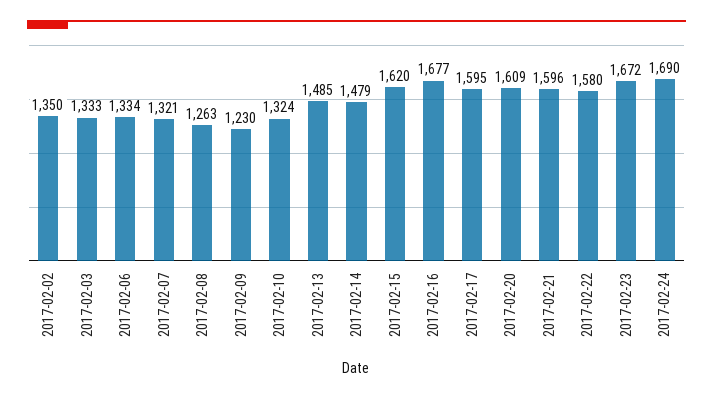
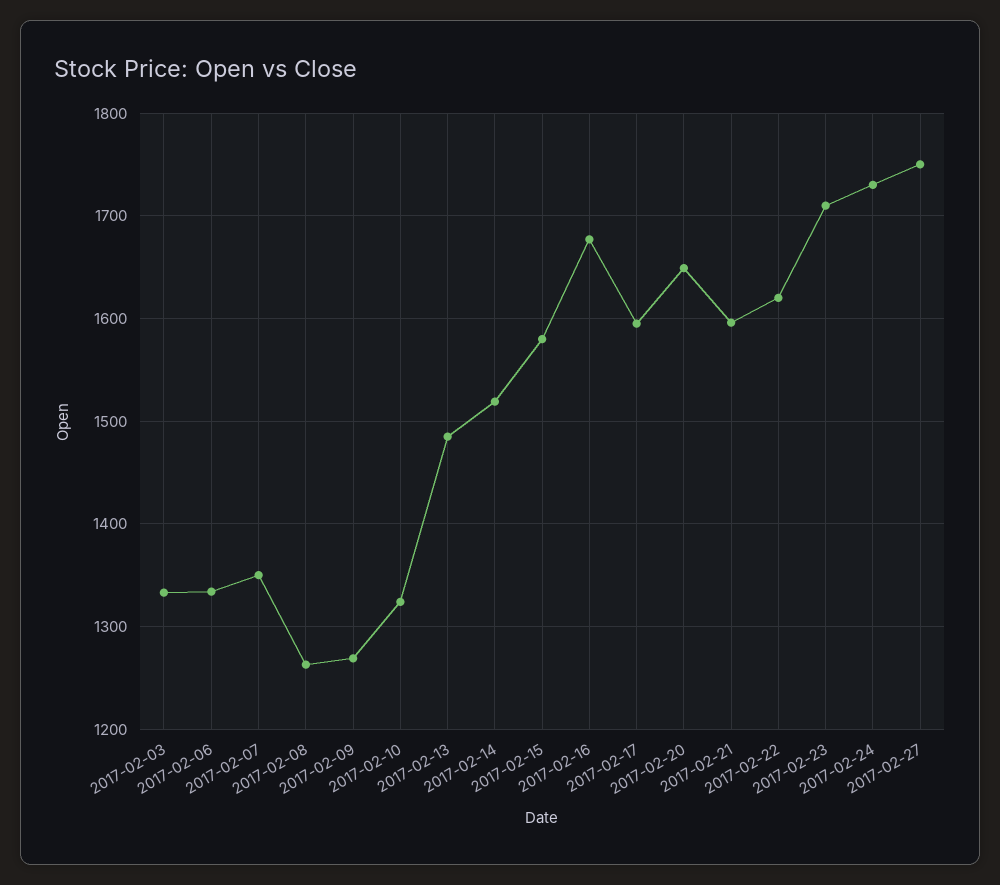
2017-02-02: 1350 -> none
2017-02-07: 1321 -> 1350
2017-02-09: 1230 -> 1270
2017-02-14: 1479 -> 1520
2017-02-15: 1620 -> 1580
2017-02-20: 1609 -> 1650
2017-02-22: 1580 -> 1620
2017-02-23: 1672 -> 1710
2017-02-24: 1690 -> 1730
2017-02-27: none -> 1750

